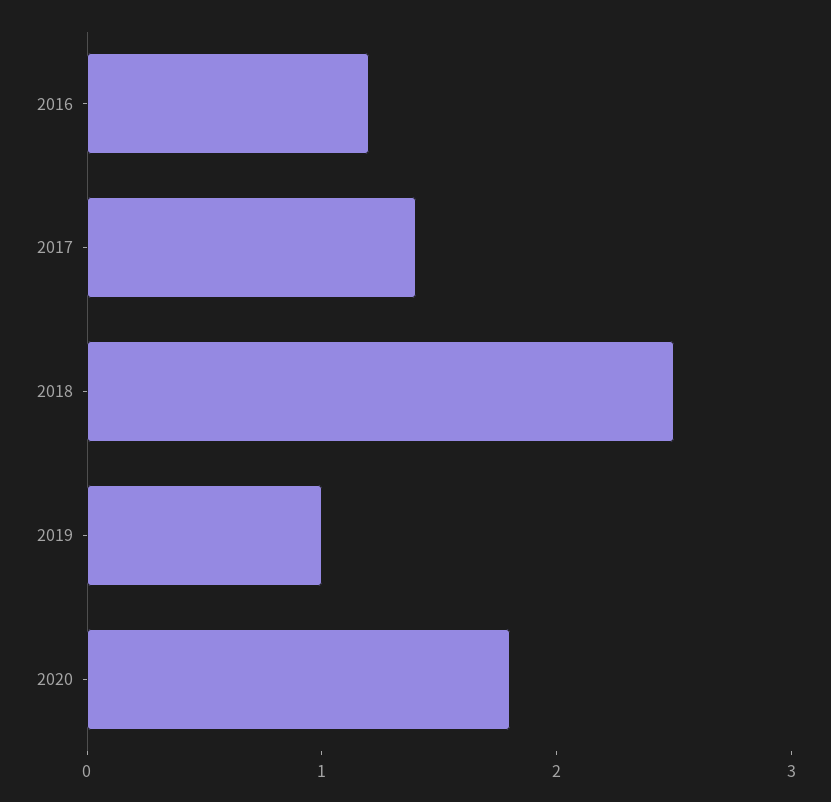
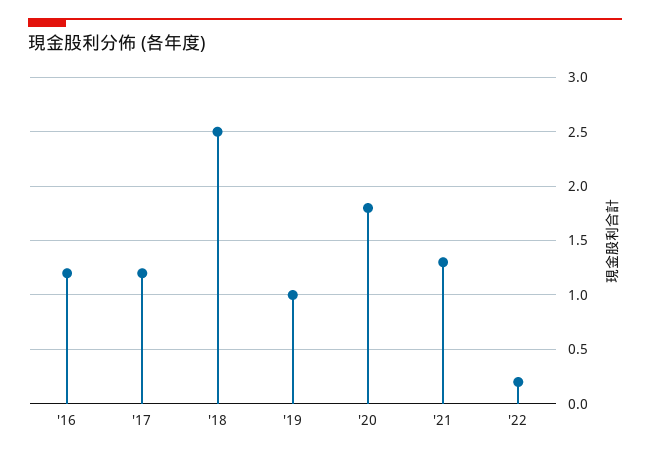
2017: 1.4 -> 1.2
'21: none -> 1.3
'22: none -> 0.2

